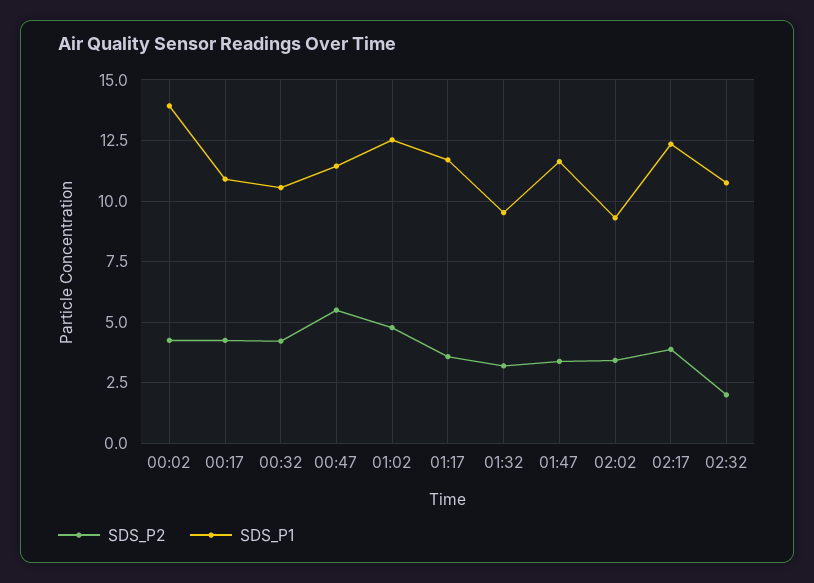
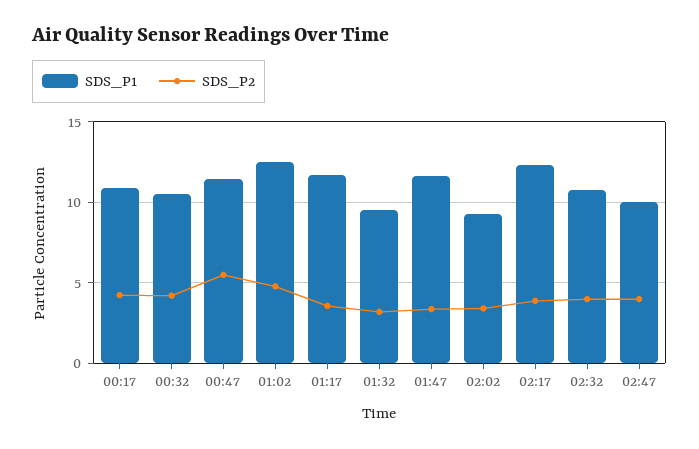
SDS_P2, 00:02: 4.25 -> none
SDS_P1, 00:02: 14 -> none
SDS_P2, 02:32: 2 -> 4
SDS_P1, 02:47: none -> 10
SDS_P2, 02:47: none -> 4

